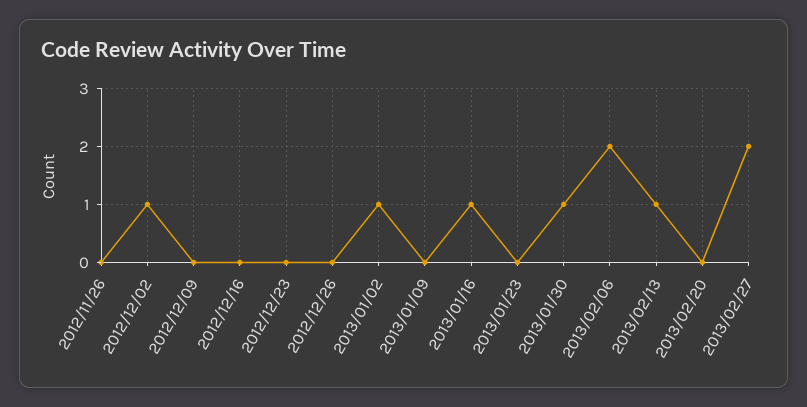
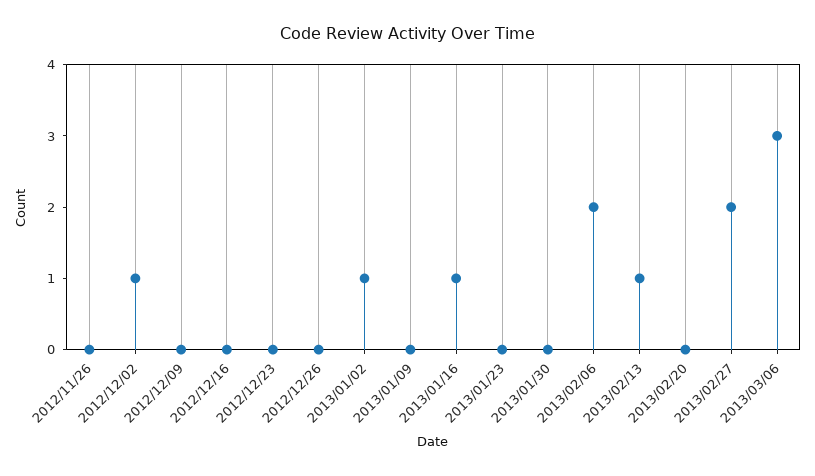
2013/01/30: 1 -> 0
2013/03/06: none -> 3

